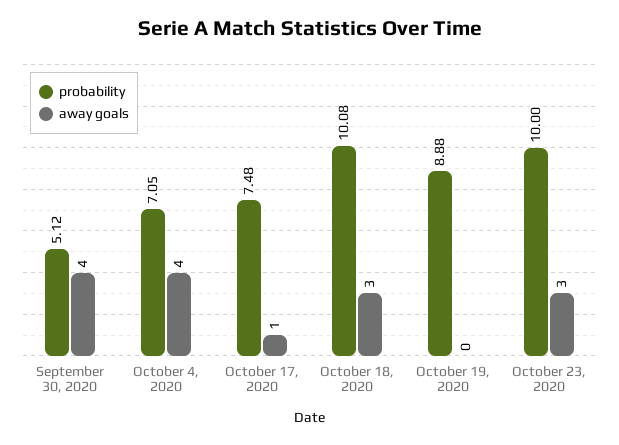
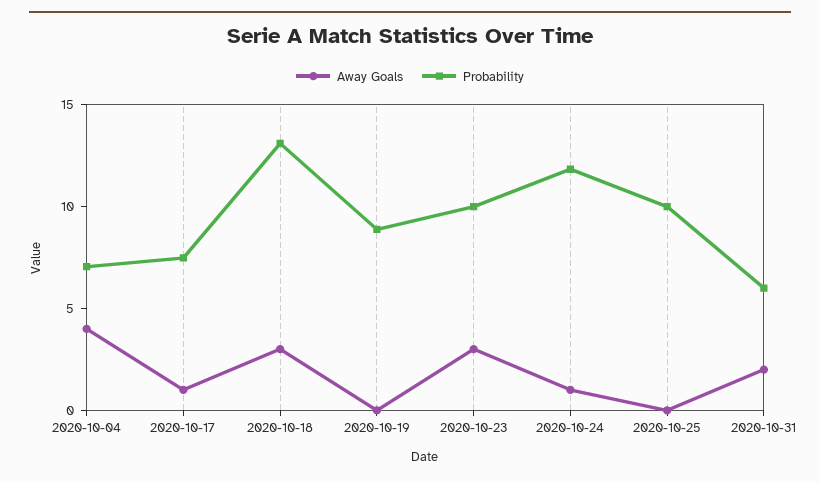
probability, September 30, 2020: 5.12 -> none
away goals, September 30, 2020: 4 -> none
probability, October 18, 2020: 10.08 -> 13
away goals, 2020-10-24: none -> 1
probability, 2020-10-24: none -> 12
away goals, 2020-10-25: none -> 0
probability, 2020-10-25: none -> 10
away goals, 2020-10-31: none -> 2
probability, 2020-10-31: none -> 6

